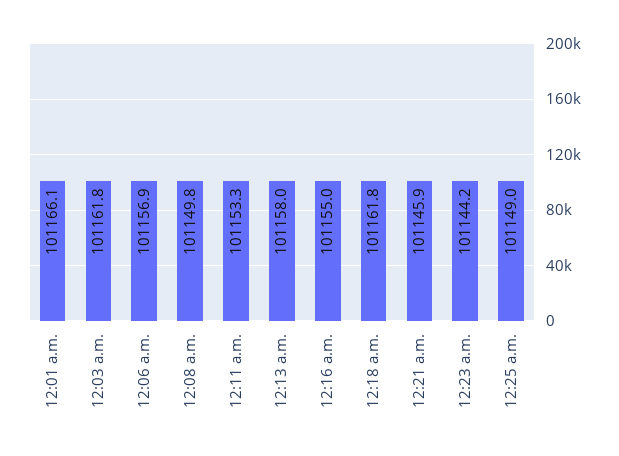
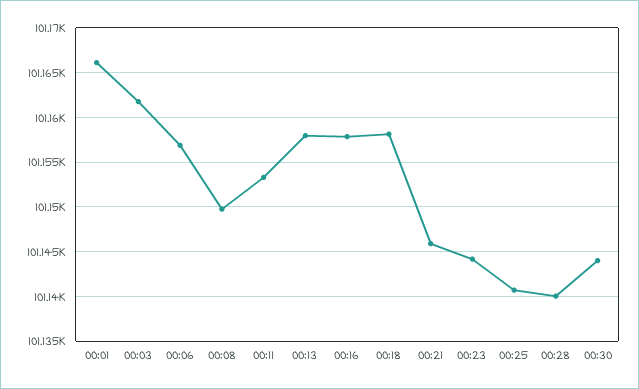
12:16 a.m.: 101155 -> 101158
12:18 a.m.: 101161.8 -> 101158
12:25 a.m.: 101149 -> 101141
00:28: none -> 101140
00:30: none -> 101144

